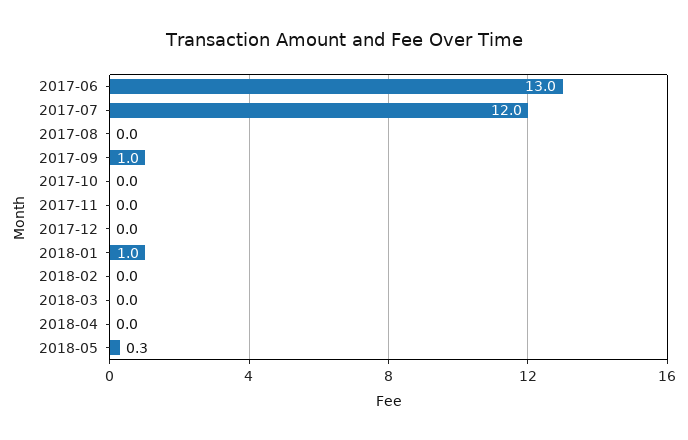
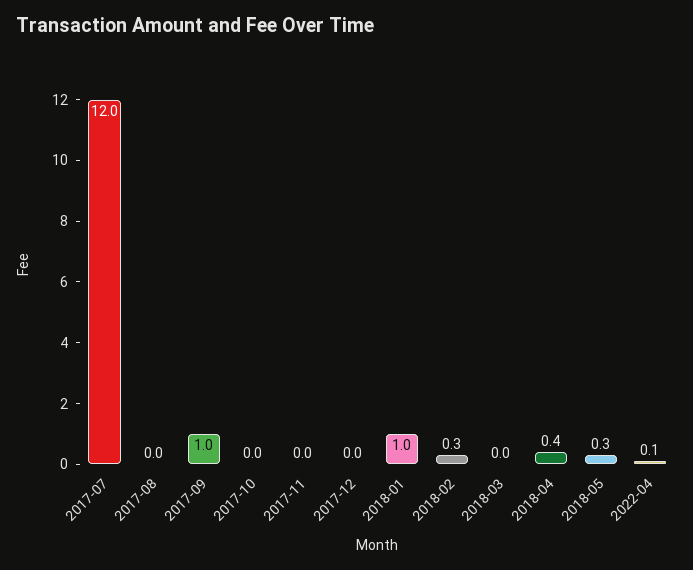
2017-06: 13 -> none
2018-02: 0 -> 0.3
2018-04: 0 -> 0.4
2022-04: none -> 0.1

